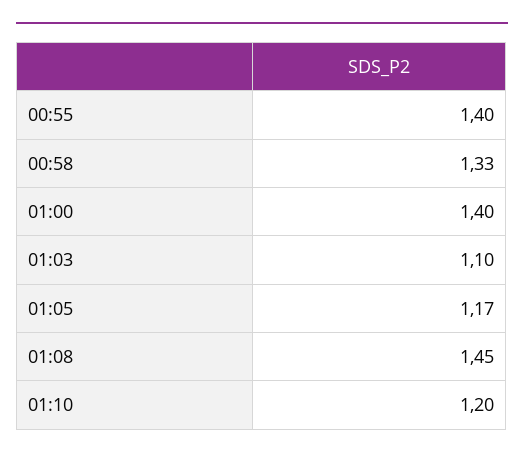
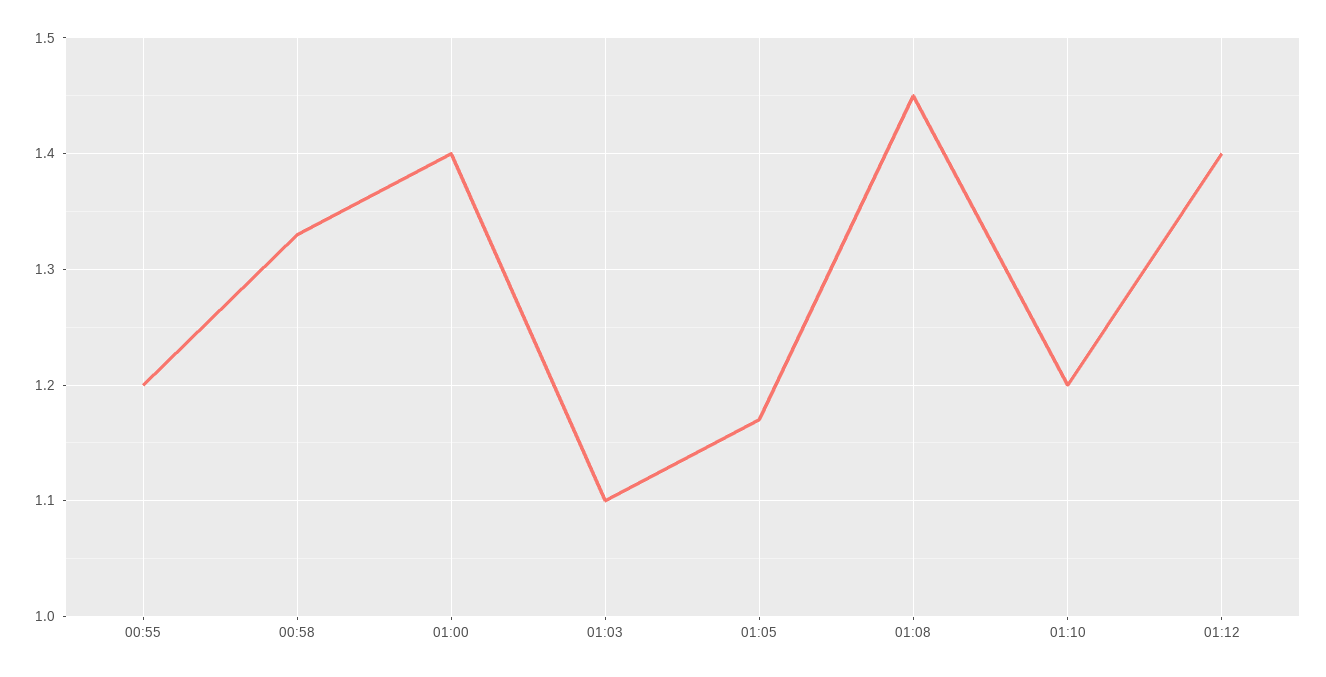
00:55: 1.4 -> 1.2
01:12: none -> 1.4

